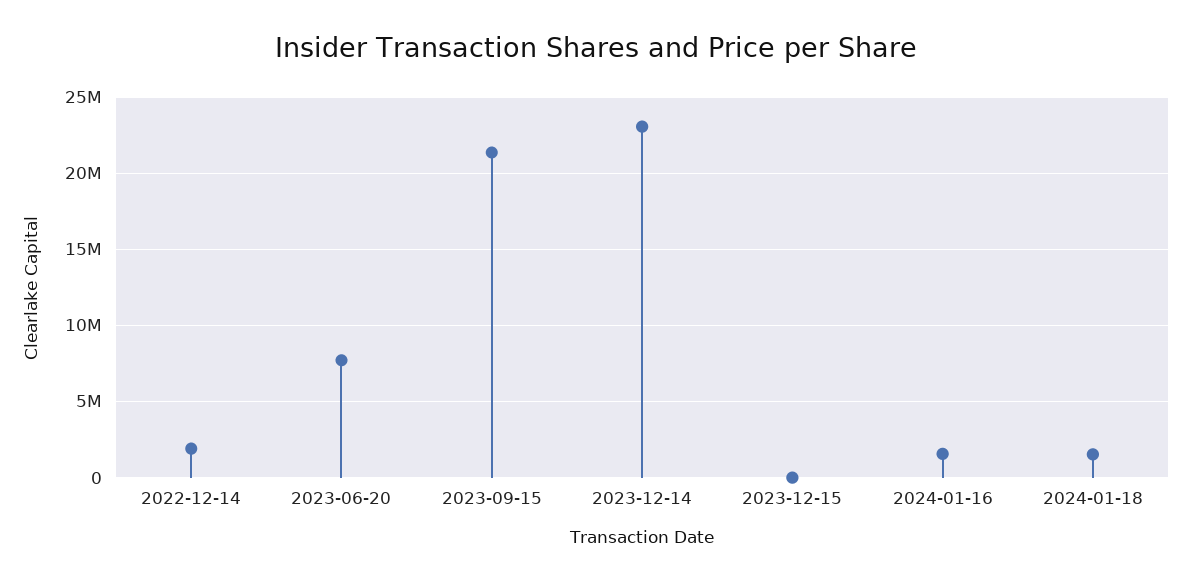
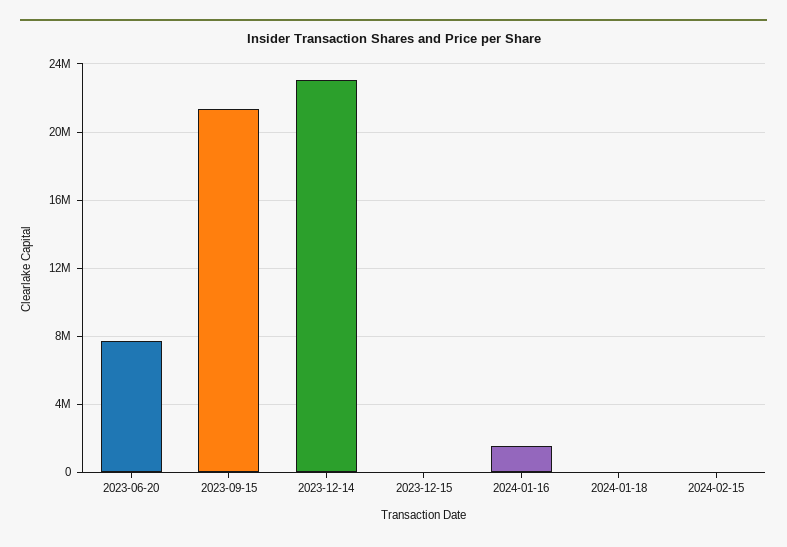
2022-12-14: 2000000 -> none
2024-01-18: 1500000 -> 0
2024-02-15: none -> 0

